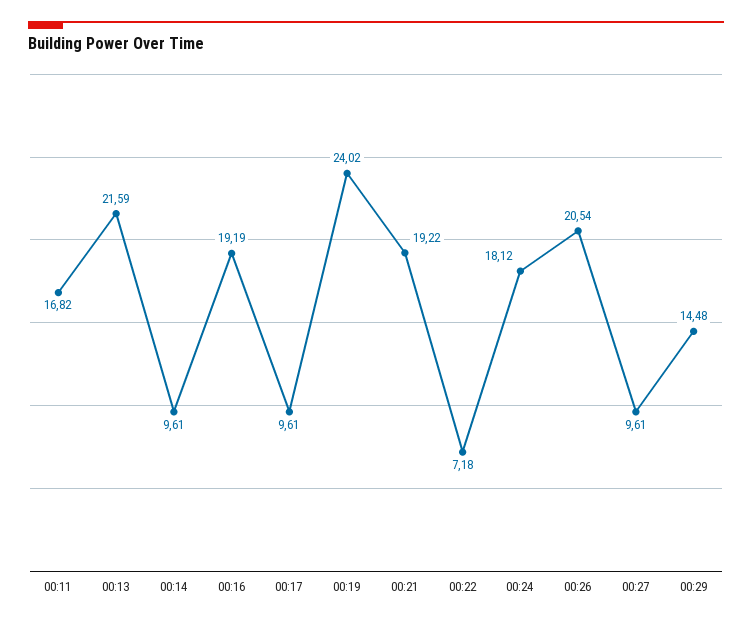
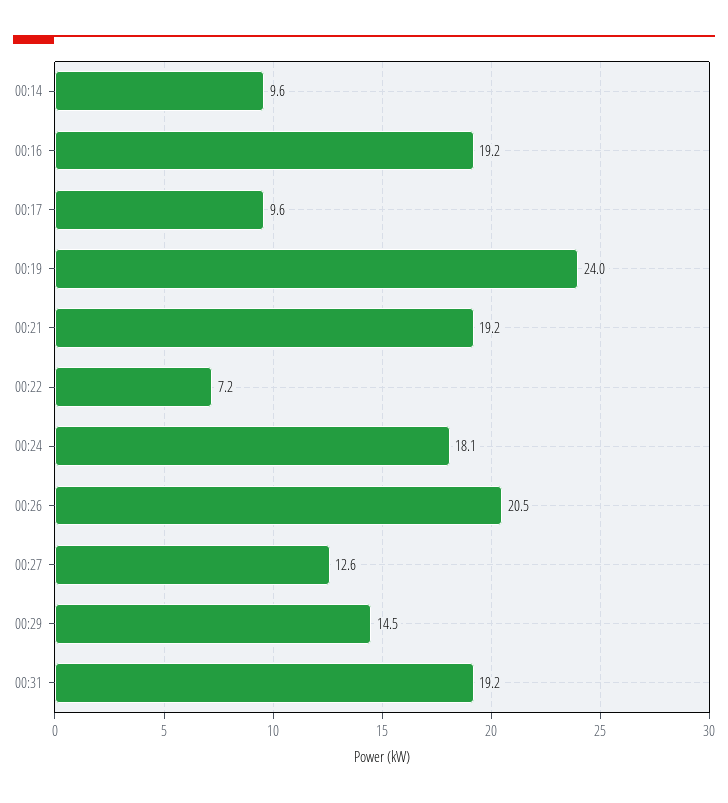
00:11: 16.82 -> none
00:13: 21.59 -> none
00:27: 9.61 -> 12.6
00:31: none -> 19.2

